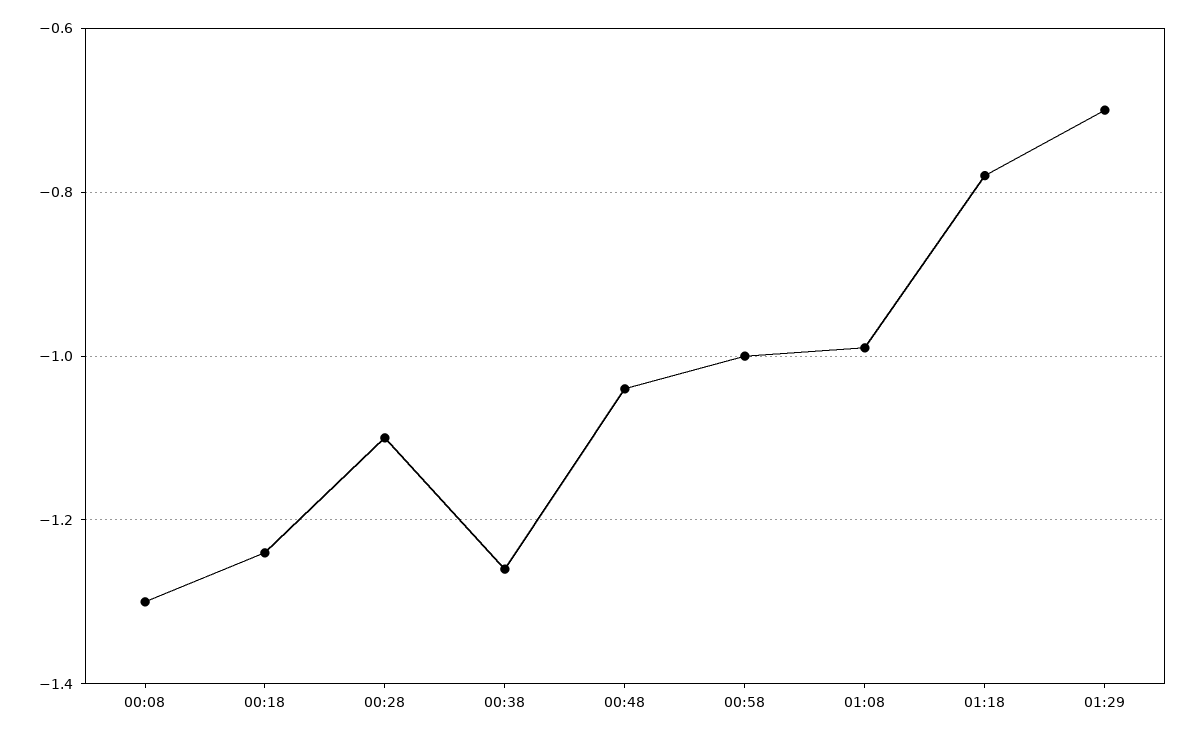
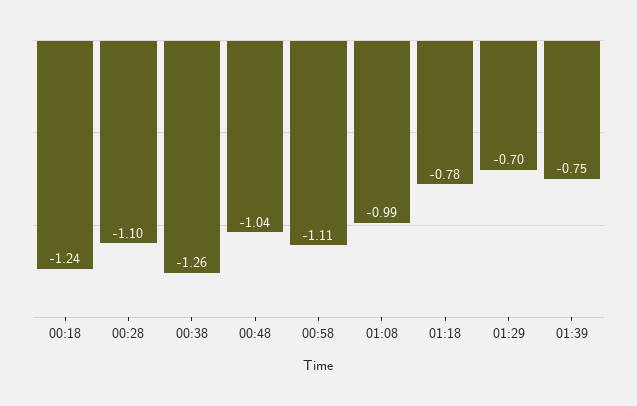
00:08: -1.3 -> none
00:58: -1 -> -1.11
01:39: none -> -0.75

